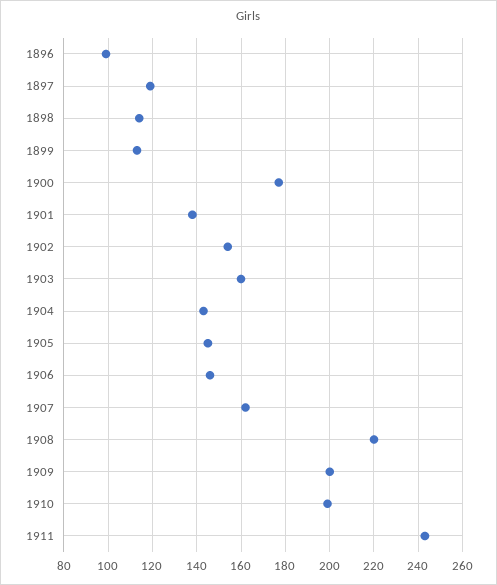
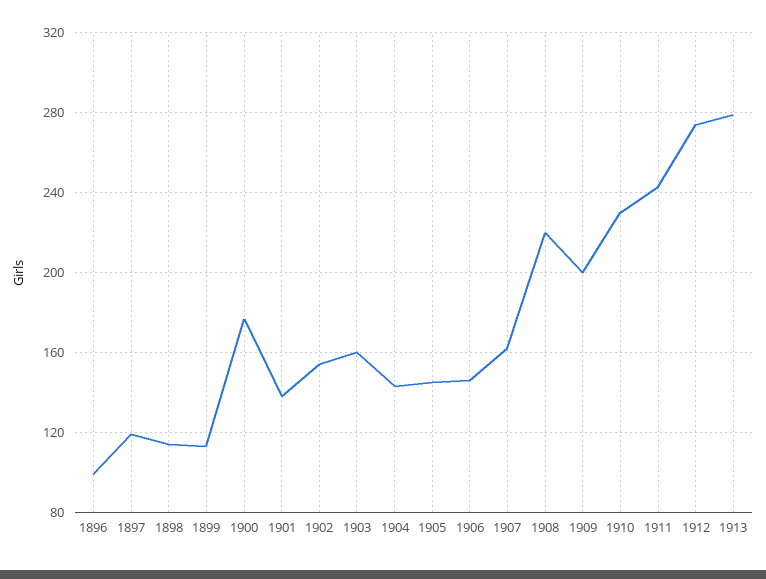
1910: 200 -> 230
1912: none -> 275
1913: none -> 280

